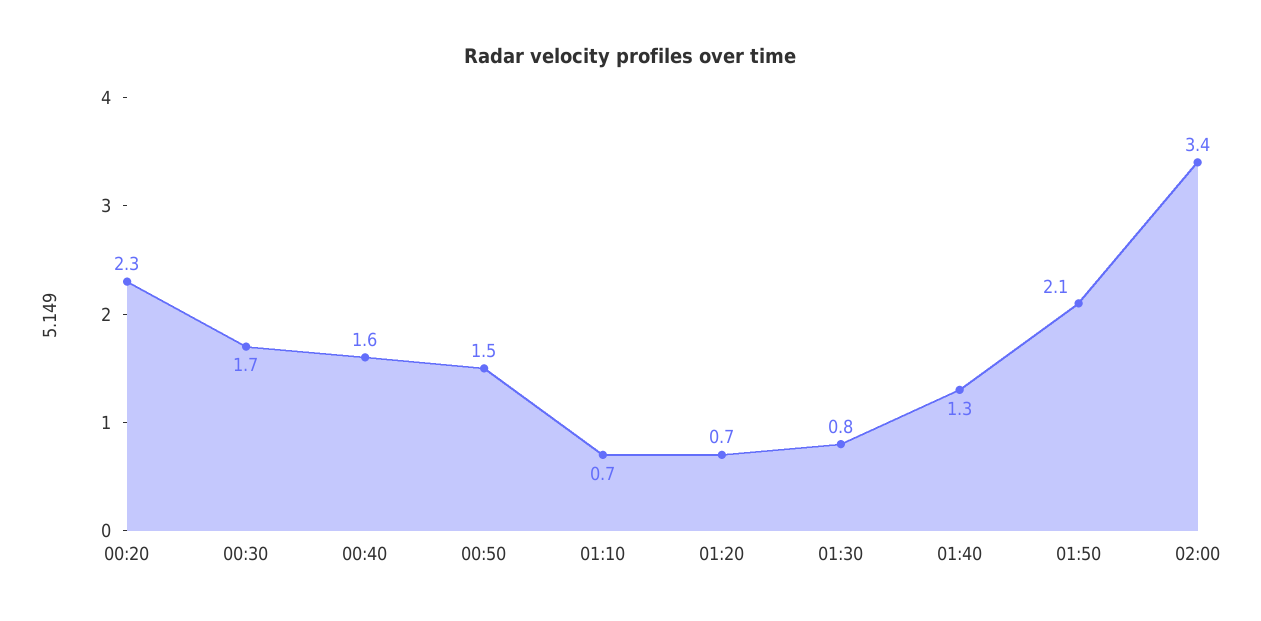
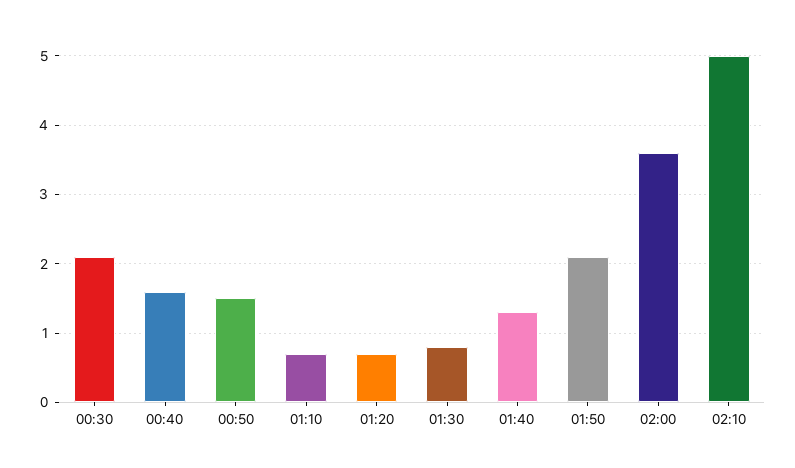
00:20: 2.3 -> none
00:30: 1.7 -> 2.1
02:00: 3.4 -> 3.6
02:10: none -> 5

